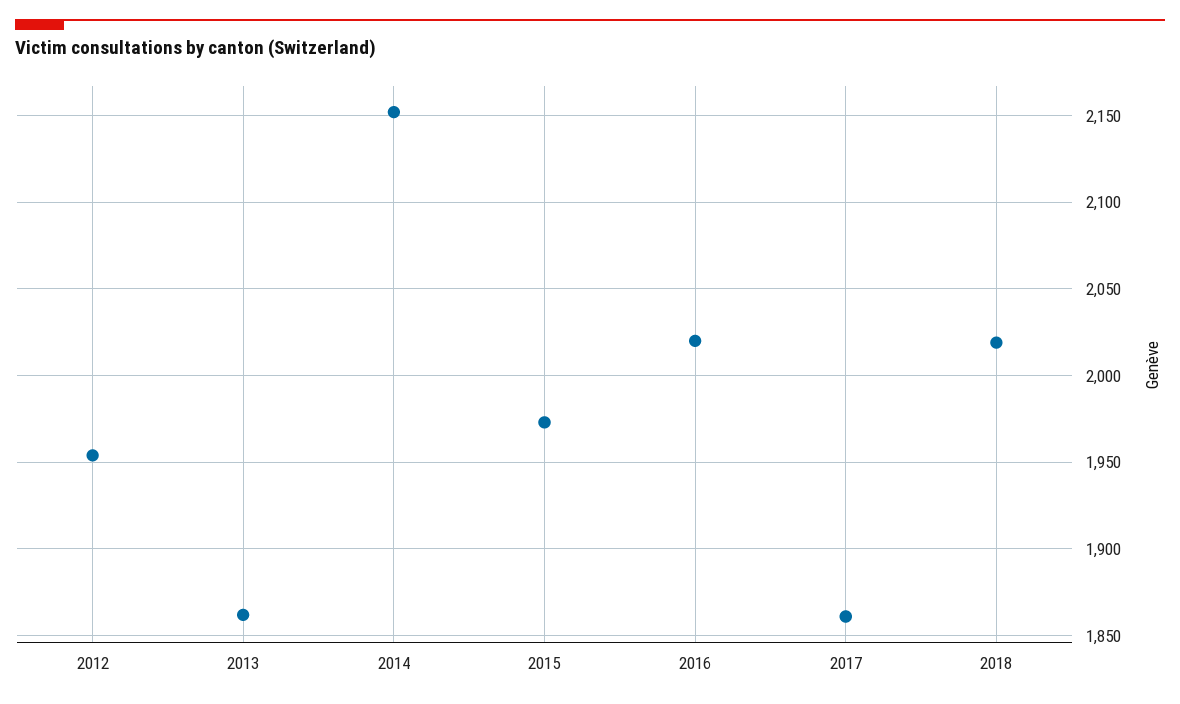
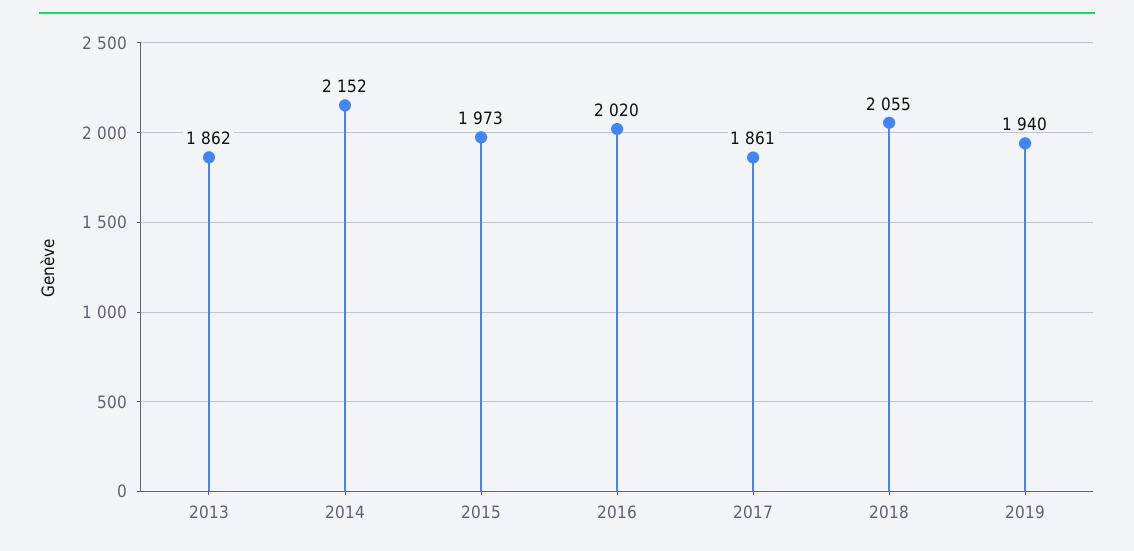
2012: 1955 -> none
2018: 2020 -> 2055
2019: none -> 1940

